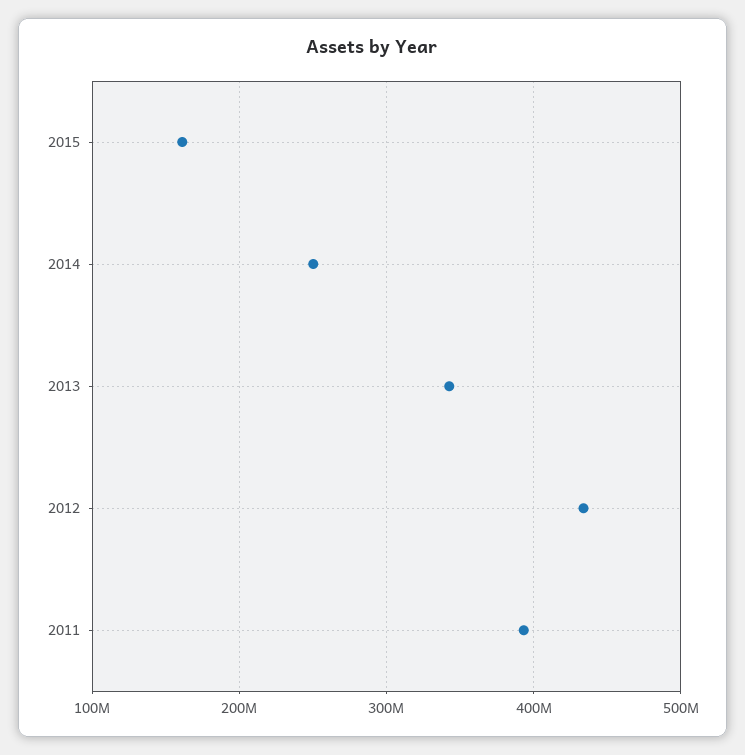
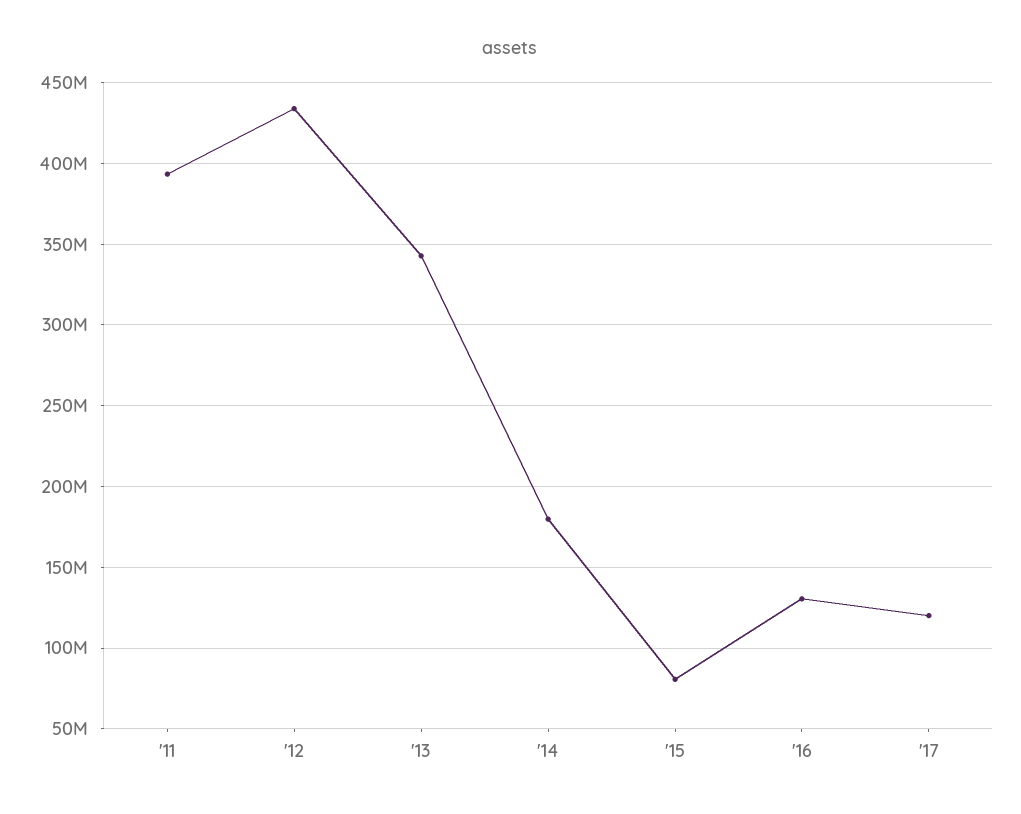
2015: 160000000 -> 80000000
2014: 250000000 -> 180000000
'16: none -> 130000000
'17: none -> 120000000

